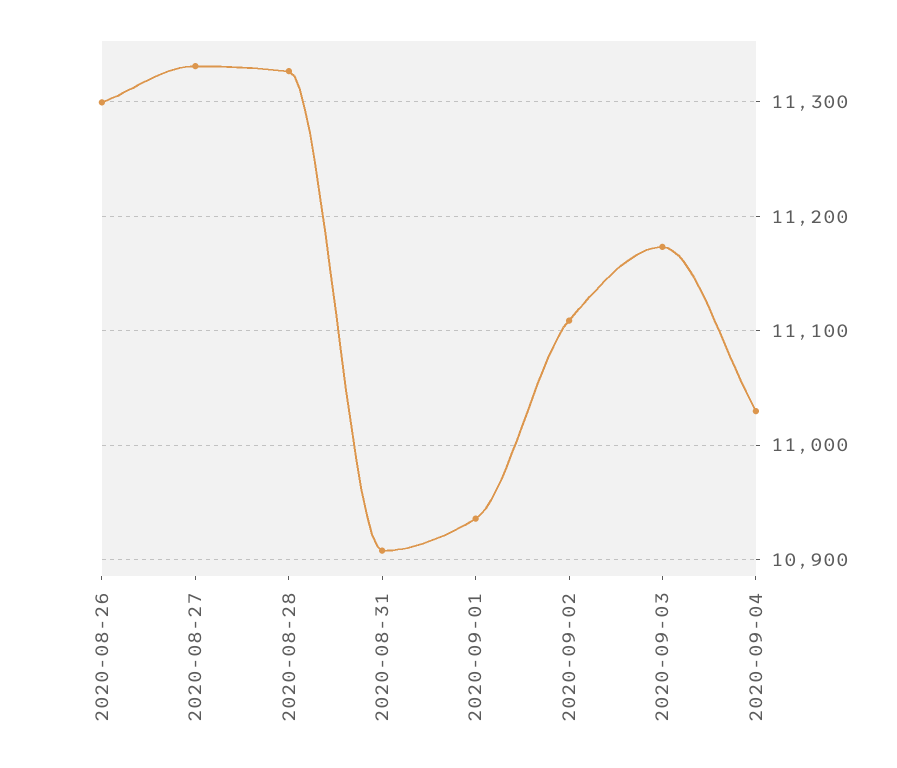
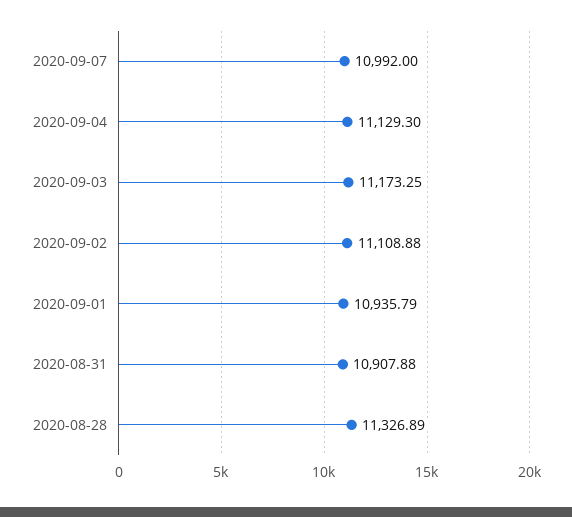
2020-08-26: 11300 -> none
2020-08-27: 11330 -> none
2020-09-04: 11030 -> 11129.3
2020-09-07: none -> 10992

